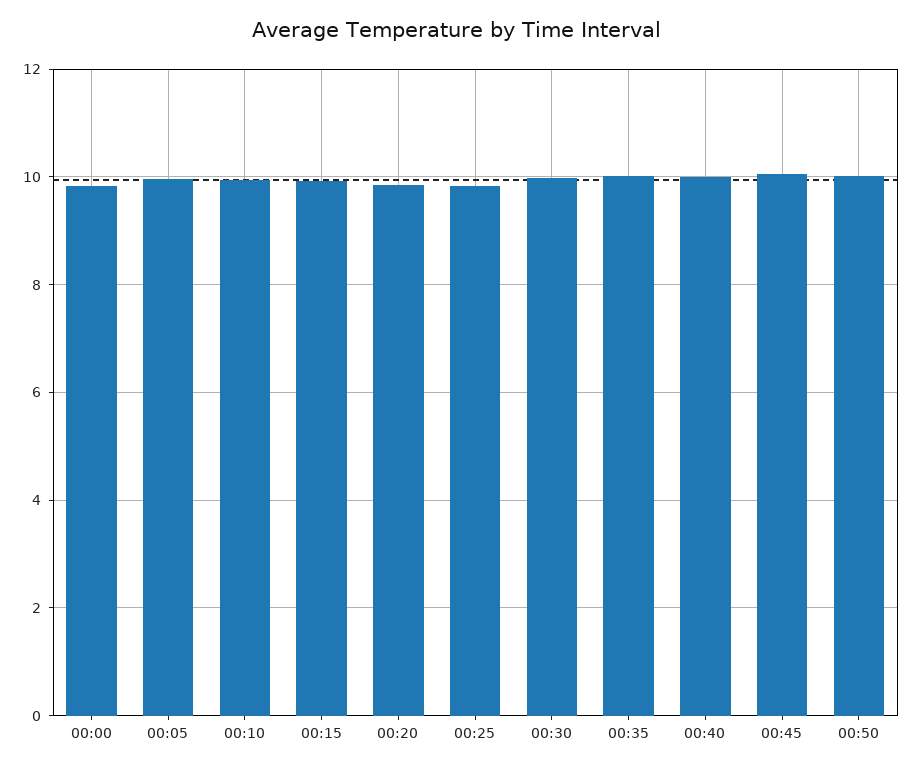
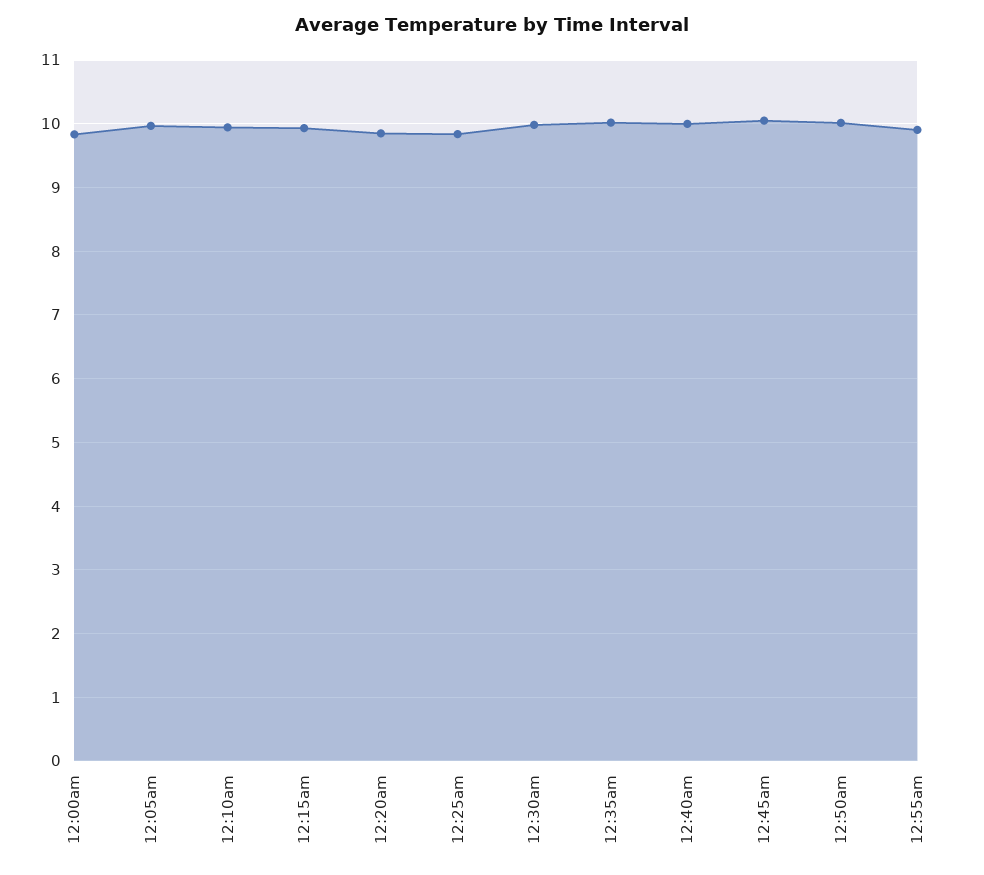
12:55am: none -> 9.9

